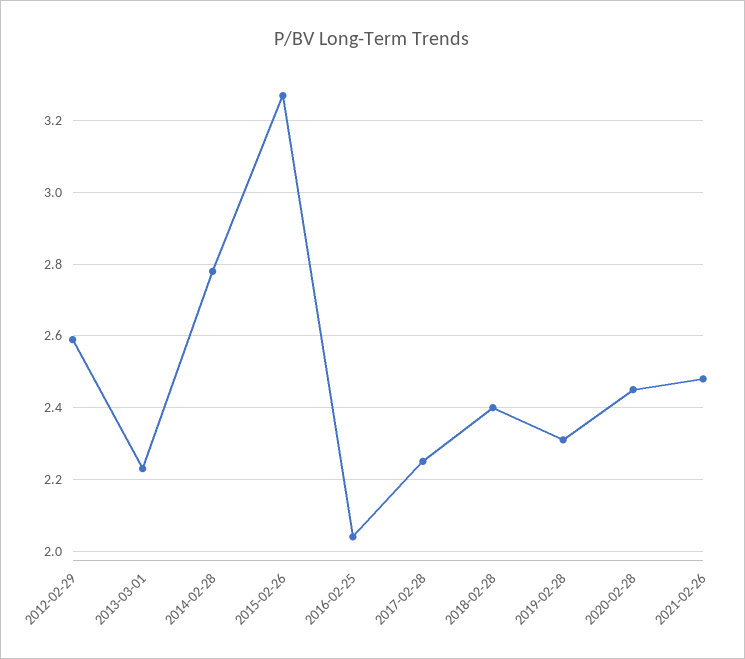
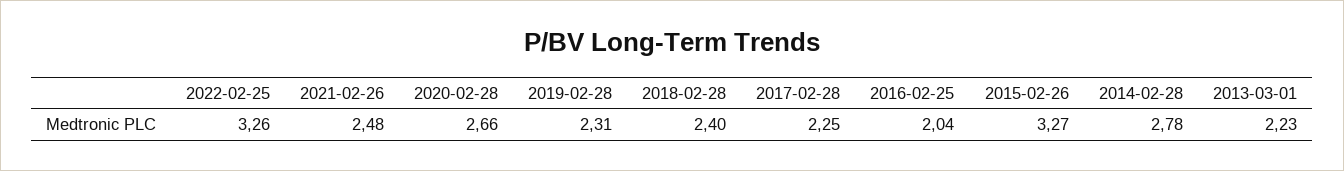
2012-02-29: 2.6 -> none
2020-02-28: 2.45 -> 2.66
2022-02-25: none -> 3.26

